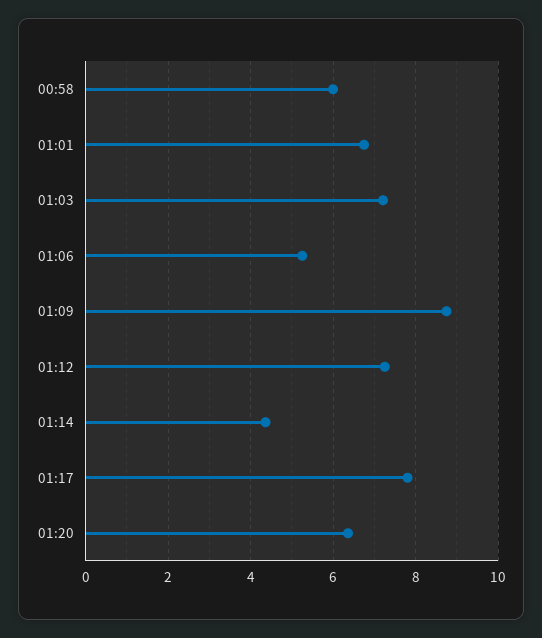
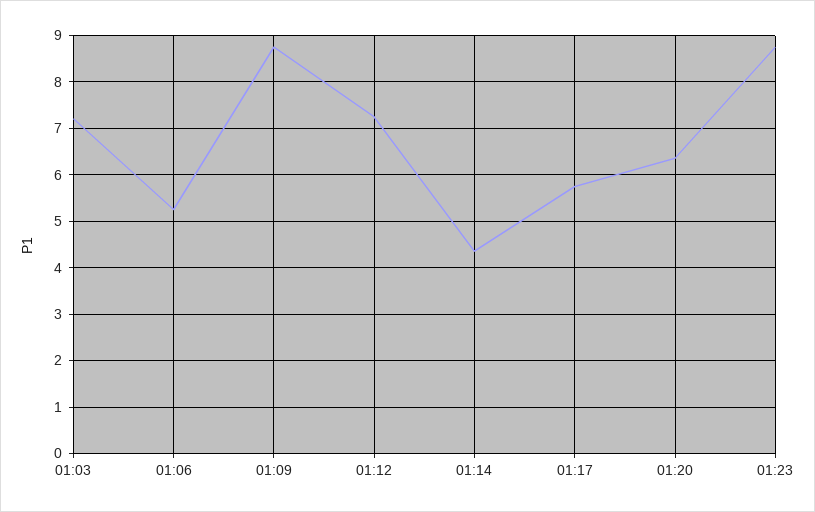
00:58: 6 -> none
01:01: 6.8 -> none
01:17: 7.8 -> 5.8
01:23: none -> 8.8

